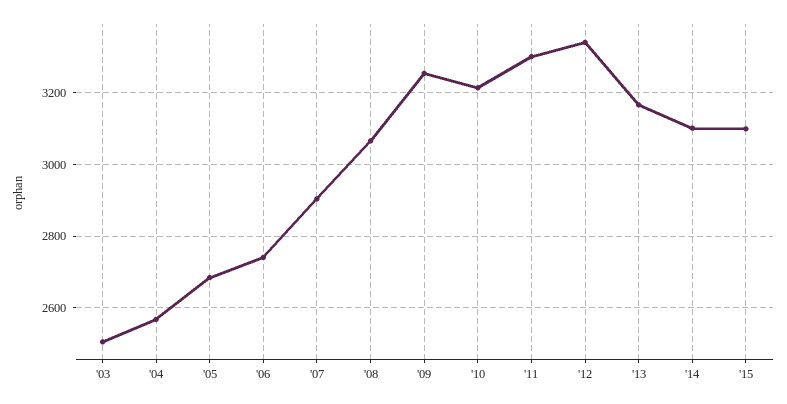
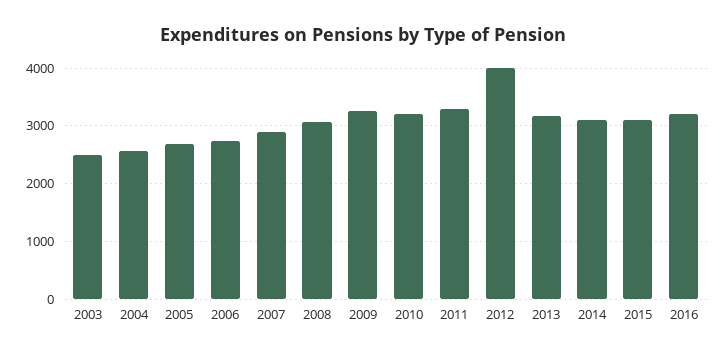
'12: 3340 -> 4000
2016: none -> 3200

